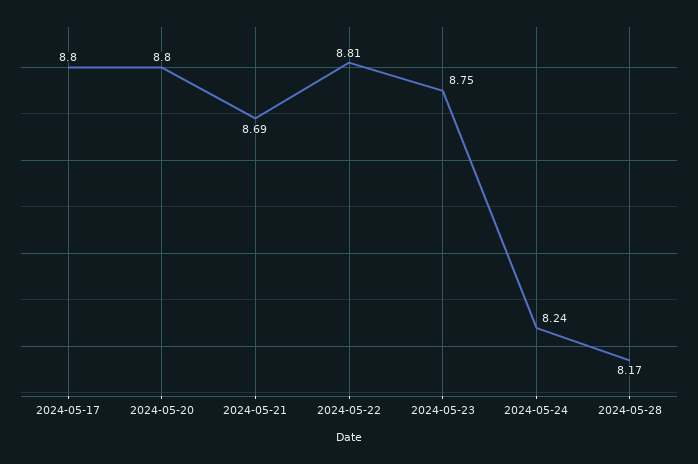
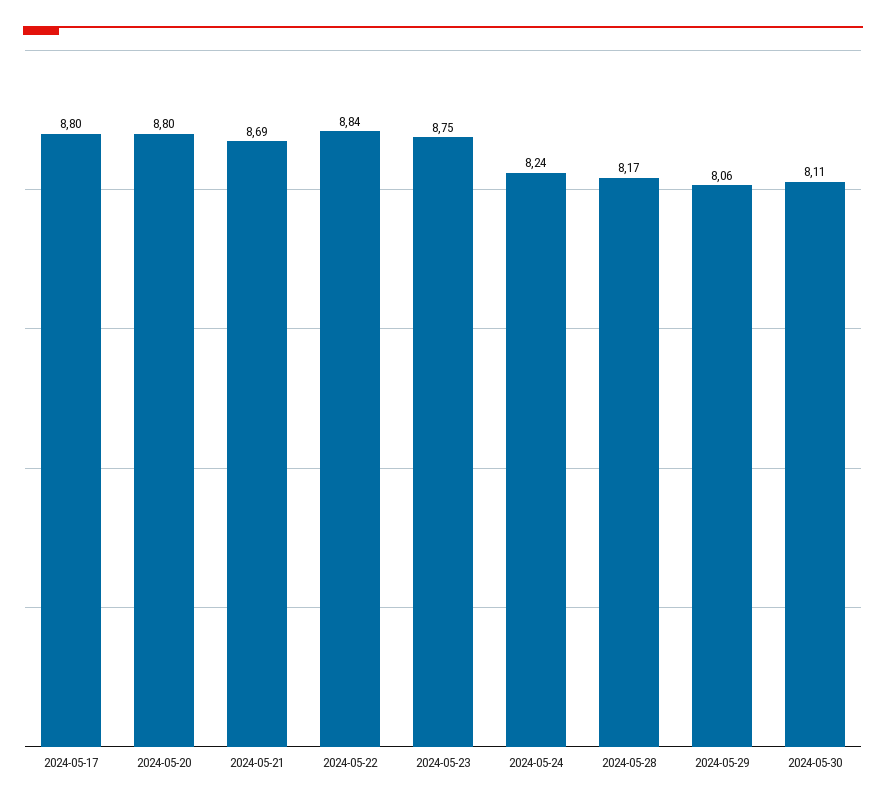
2024-05-22: 8.81 -> 8.84
2024-05-29: none -> 8.06
2024-05-30: none -> 8.11

